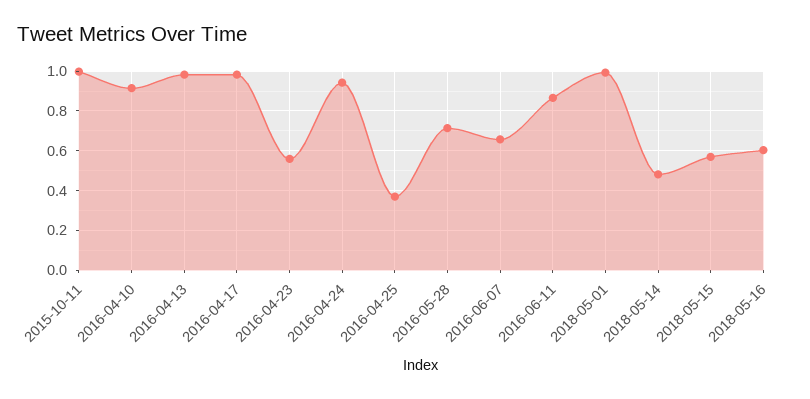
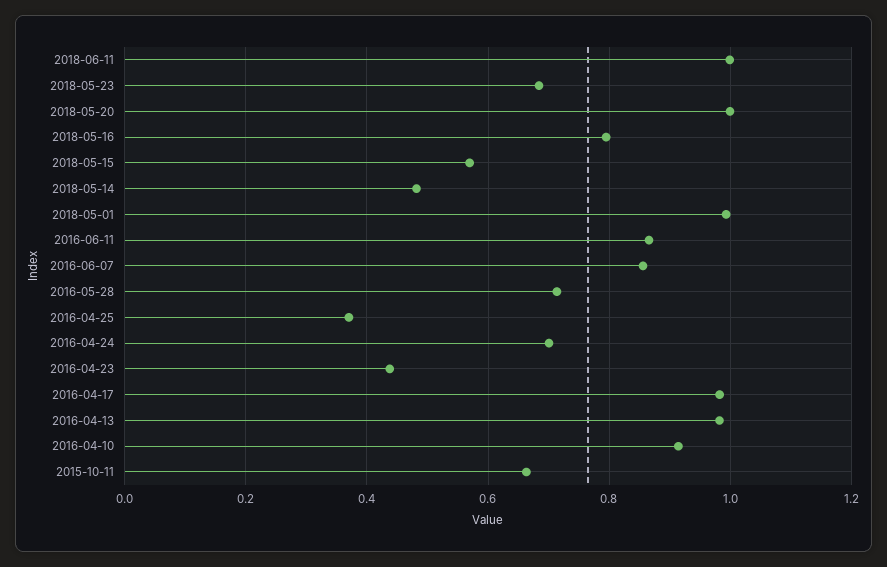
2015-10-11: 1 -> 0.66
2016-04-23: 0.55 -> 0.44
2016-04-24: 0.95 -> 0.7
2016-06-07: 0.65 -> 0.86
2018-05-16: 0.6 -> 0.8
2018-06-11: none -> 1
2018-05-23: none -> 0.68
2018-05-20: none -> 1

